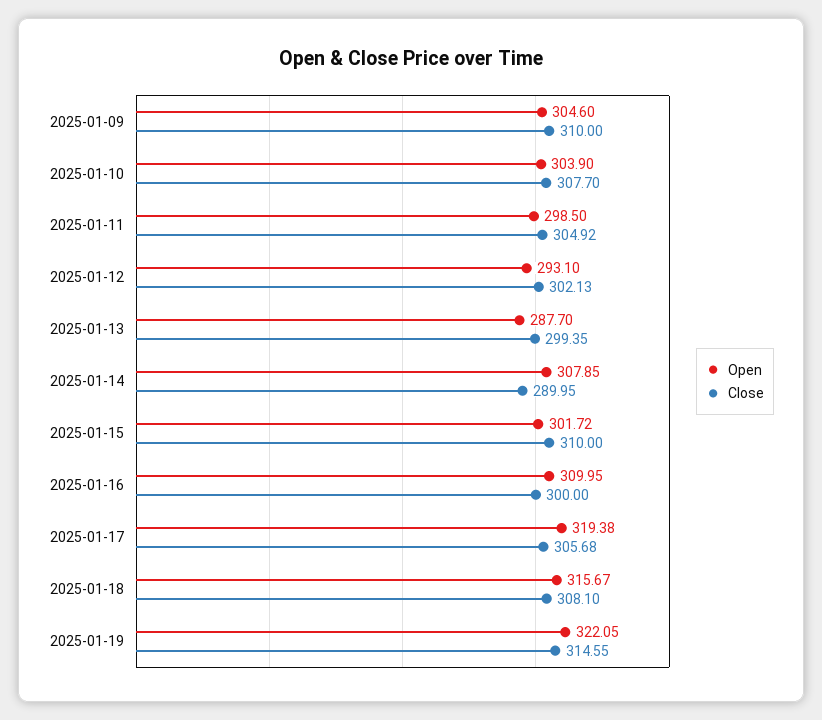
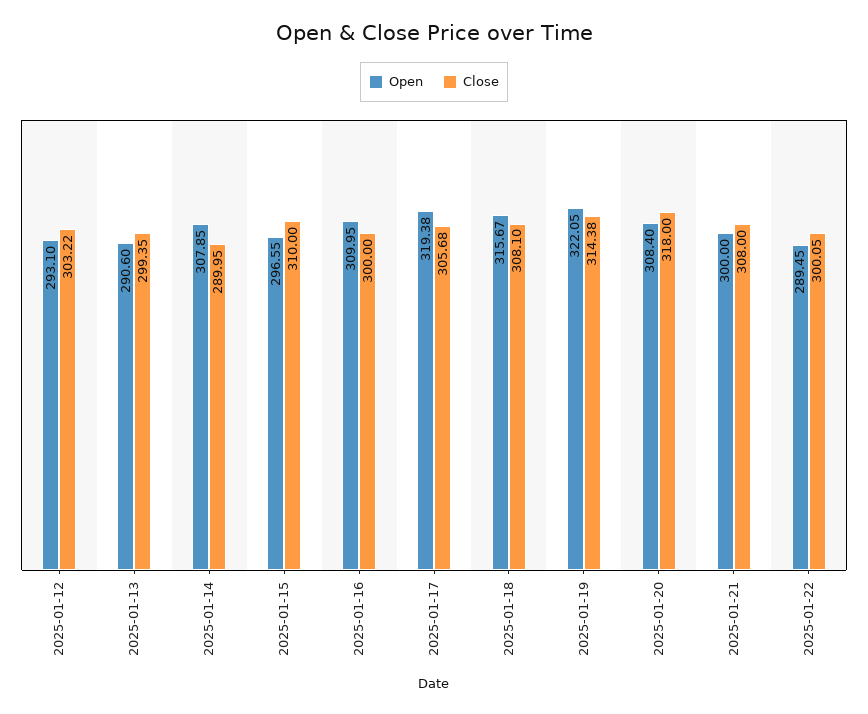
Open, 2025-01-09: 304.6 -> none
Close, 2025-01-09: 310 -> none
Open, 2025-01-10: 303.9 -> none
Close, 2025-01-10: 307.7 -> none
Open, 2025-01-11: 298.5 -> none
Close, 2025-01-11: 304.92 -> none
Close, 2025-01-12: 302.13 -> 303.22
Open, 2025-01-13: 287.7 -> 290.6
Open, 2025-01-15: 301.72 -> 296.55
Close, 2025-01-19: 314.55 -> 314.38
Open, 2025-01-20: none -> 308.4
Close, 2025-01-20: none -> 318
Open, 2025-01-21: none -> 300
Close, 2025-01-21: none -> 308
Open, 2025-01-22: none -> 289.45
Close, 2025-01-22: none -> 300.05

